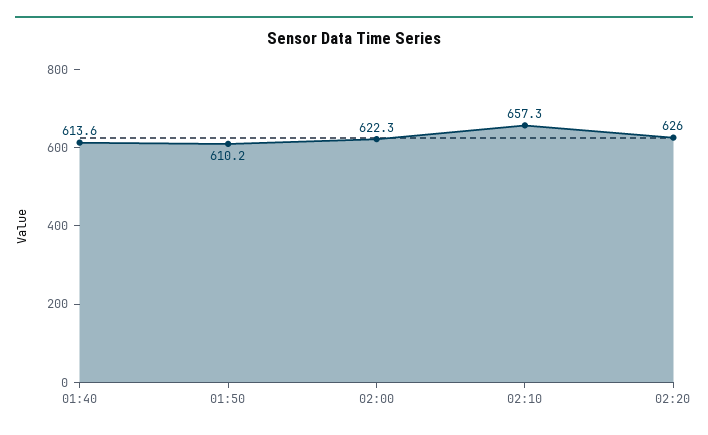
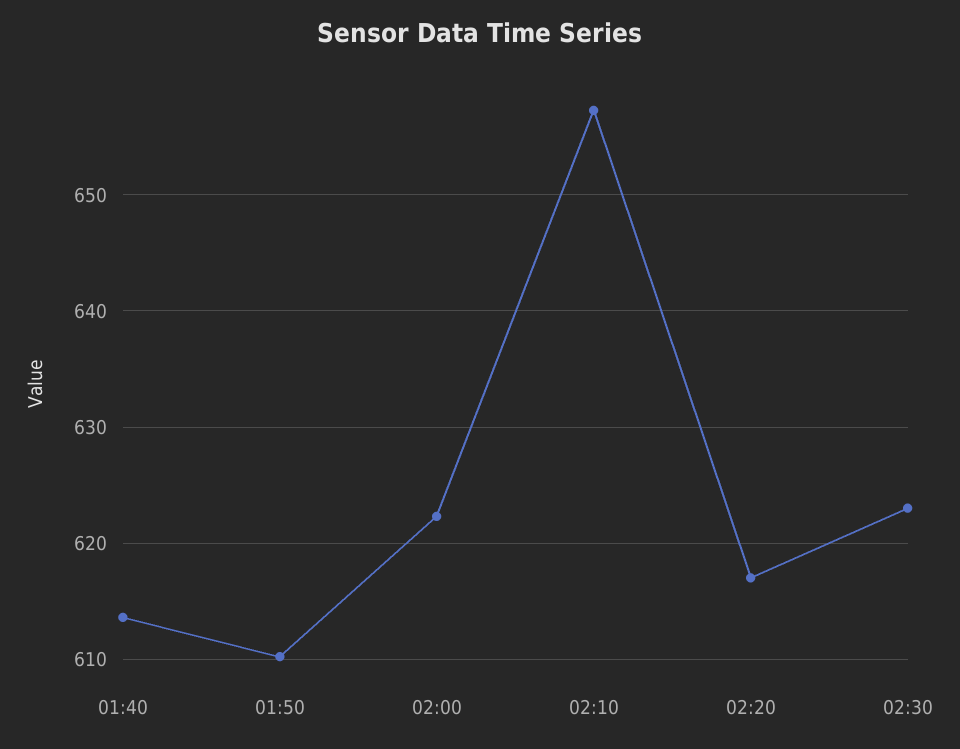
02:20: 626 -> 617
02:30: none -> 623

